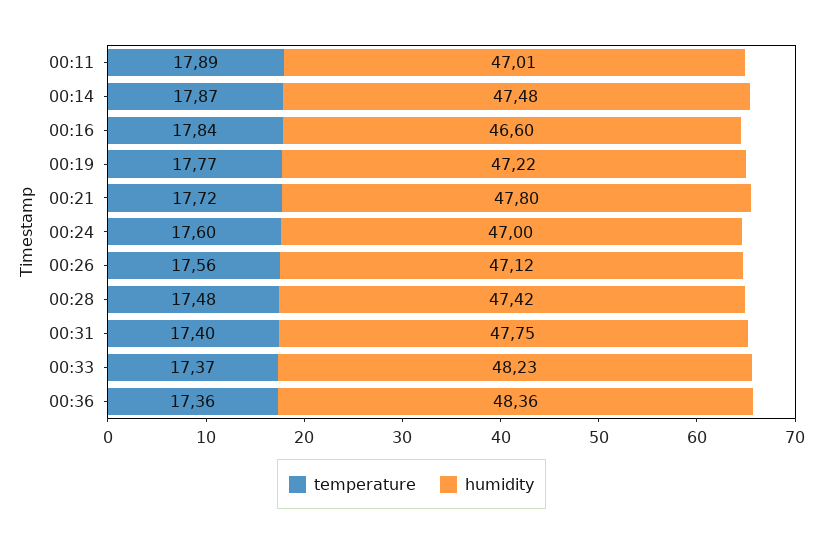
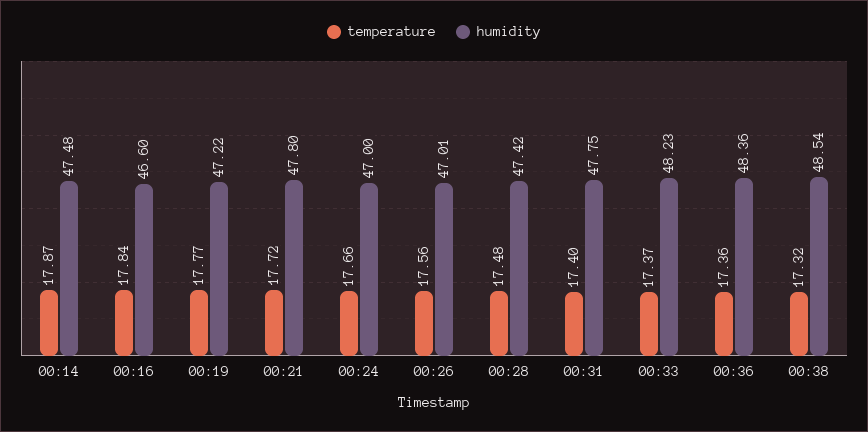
temperature, 00:11: 17.89 -> none
humidity, 00:11: 47.01 -> none
temperature, 00:24: 17.6 -> 17.66
humidity, 00:26: 47.12 -> 47.01
temperature, 00:38: none -> 17.32
humidity, 00:38: none -> 48.54

